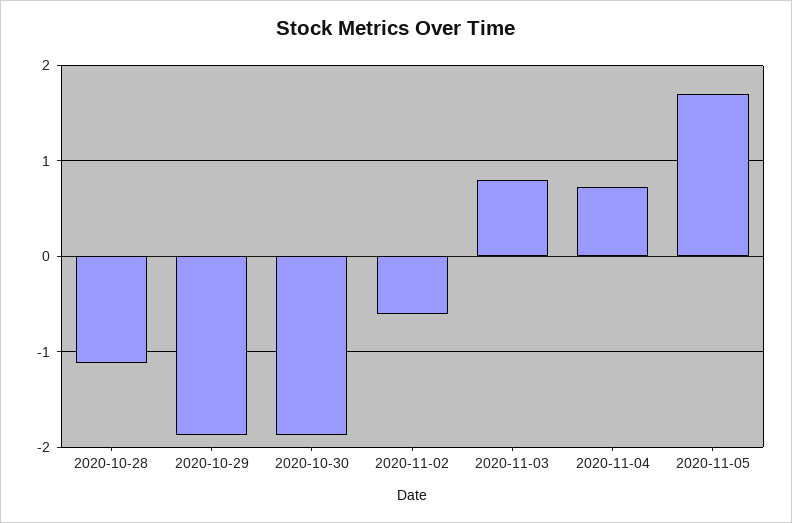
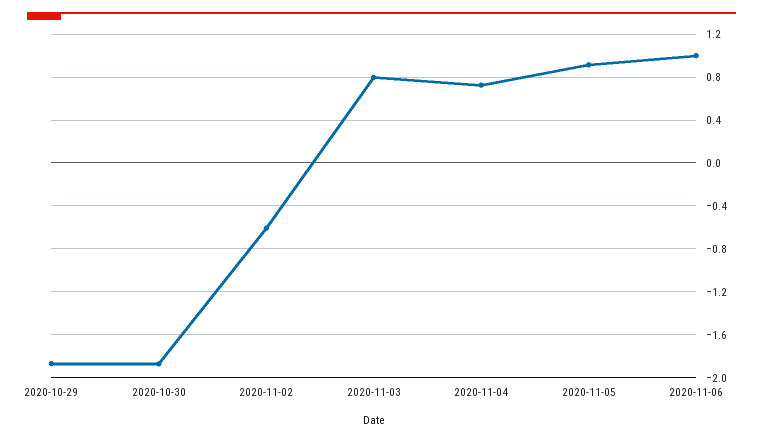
2020-10-28: -1.1 -> none
2020-11-05: 1.7 -> 0.9
2020-11-06: none -> 1

